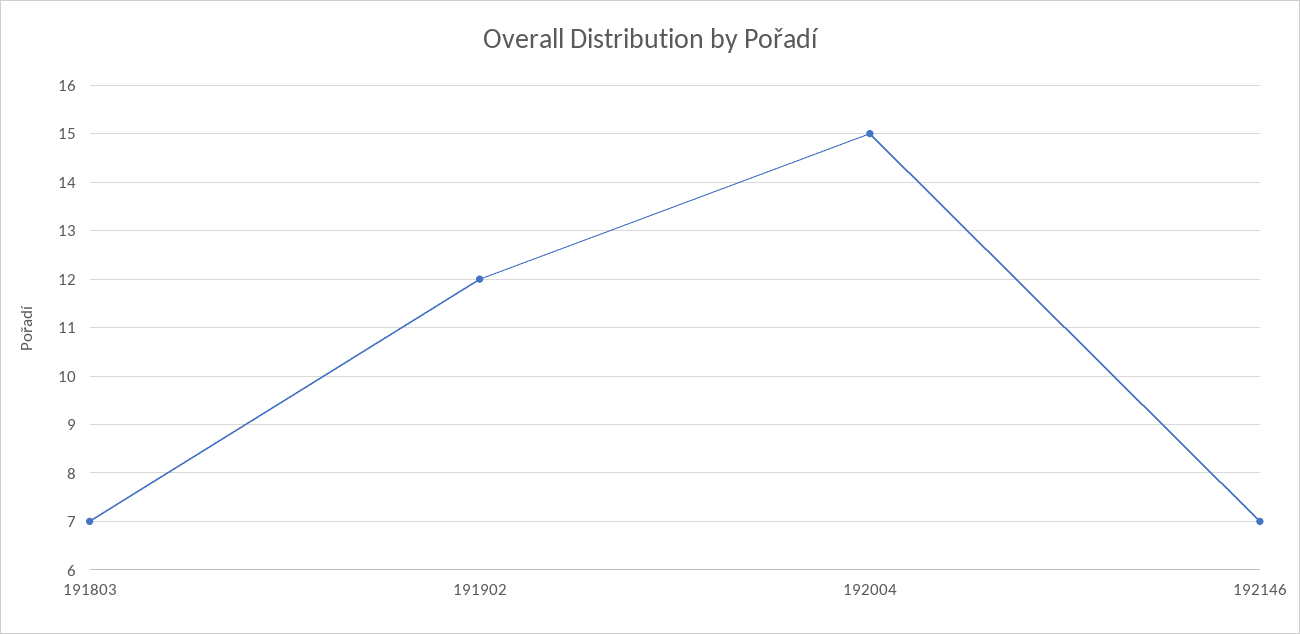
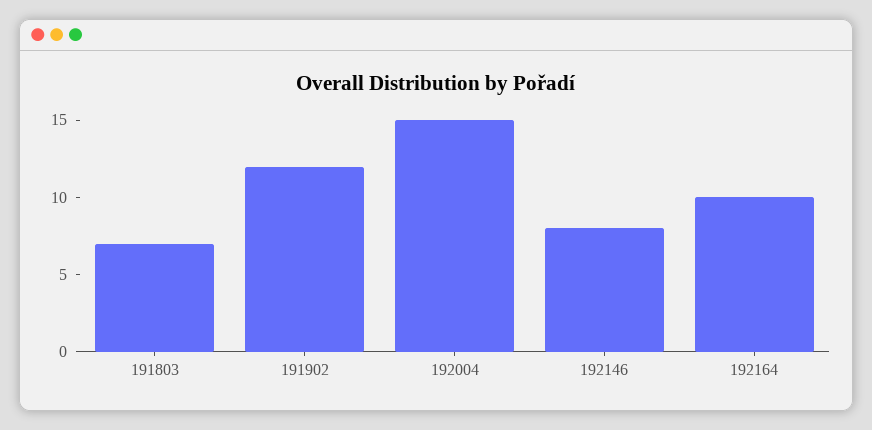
192146: 7 -> 8
192164: none -> 10

